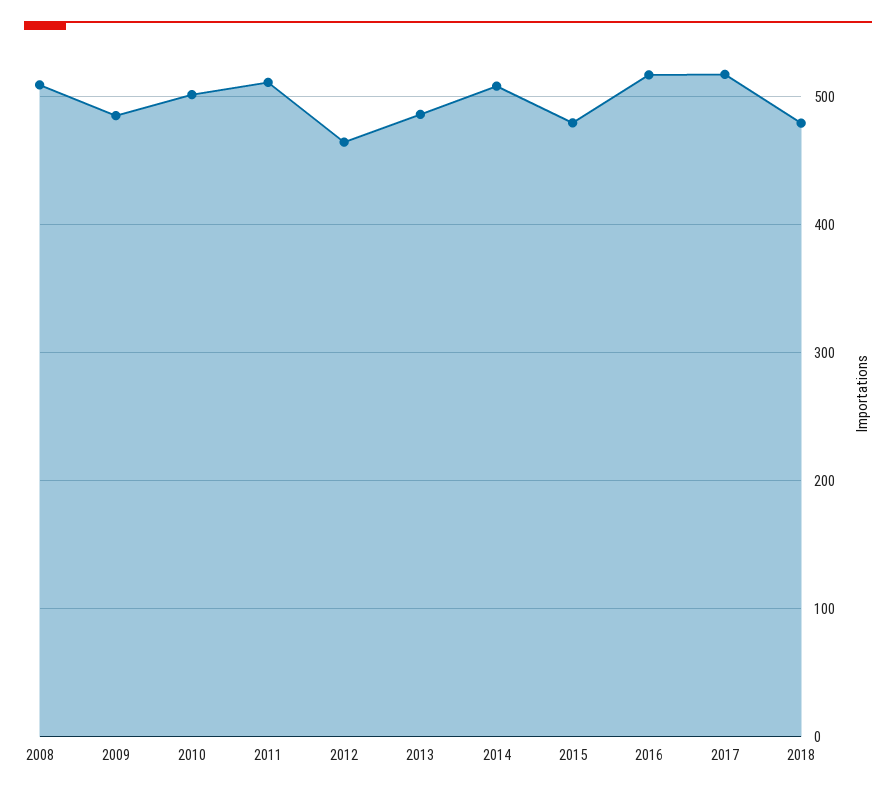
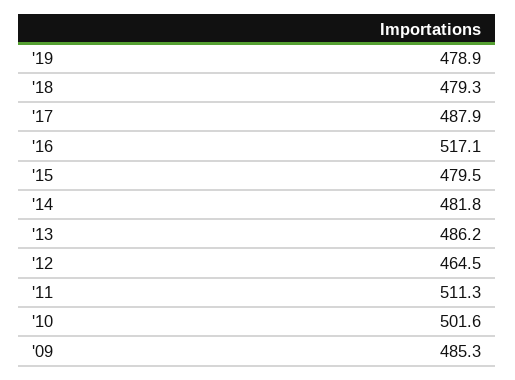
2008: 510 -> none
2014: 510 -> 481.8
2017: 520 -> 487.9
'19: none -> 478.9

